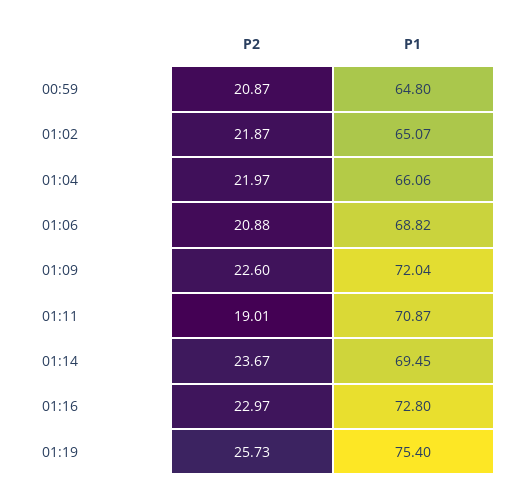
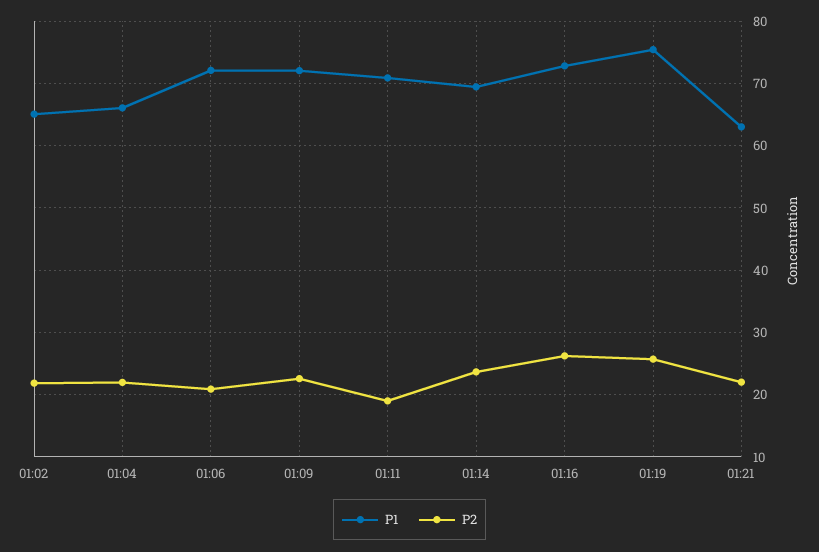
P2, 00:59: 20.87 -> none
P1, 00:59: 64.8 -> none
P1, 01:06: 68.82 -> 72
P2, 01:16: 22.97 -> 26
P1, 01:21: none -> 63
P2, 01:21: none -> 22

